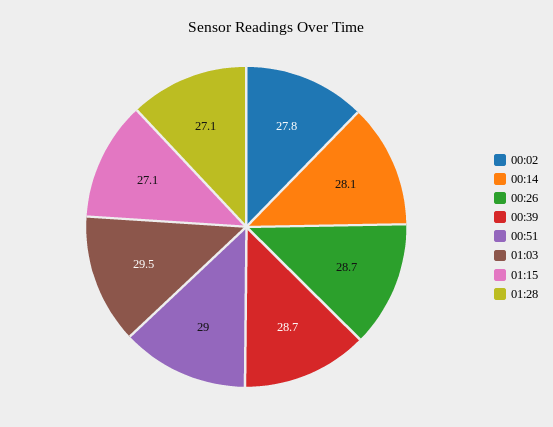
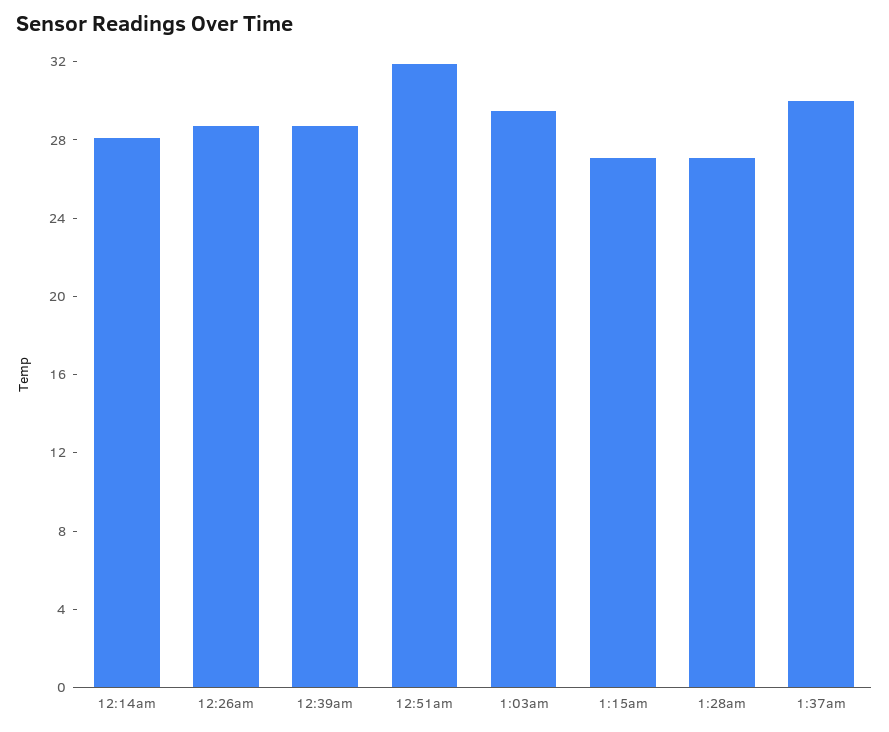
00:02: 27.8 -> none
00:51: 29 -> 32
1:37am: none -> 30

